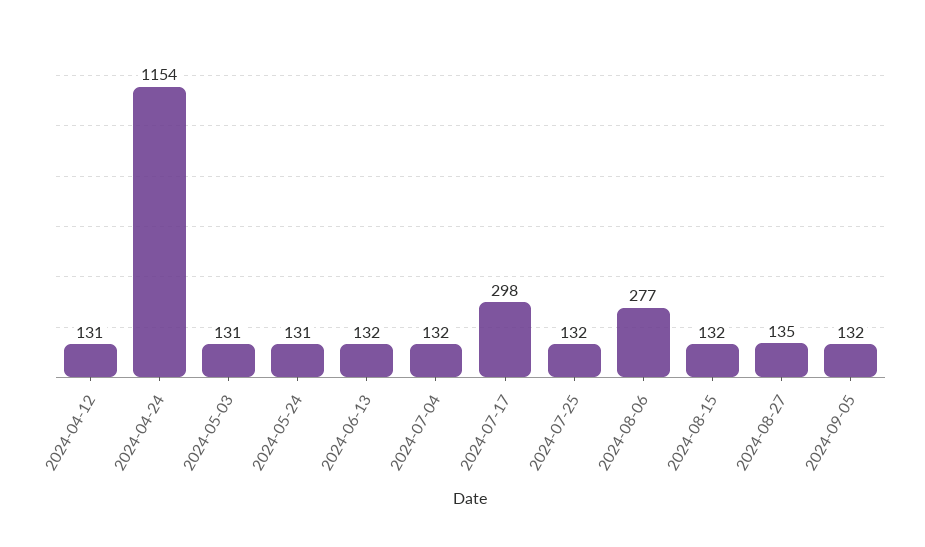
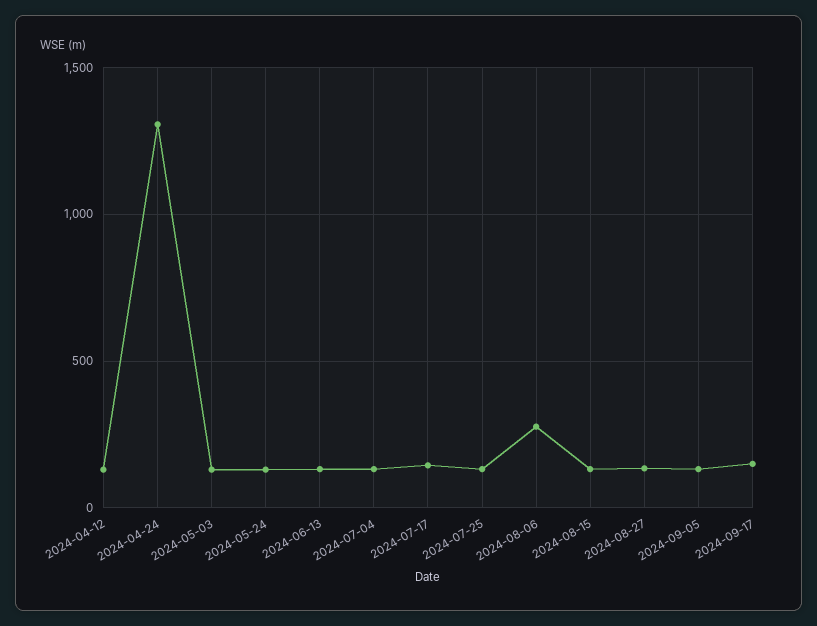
2024-04-24: 1154 -> 1300
2024-07-17: 298 -> 150
2024-09-17: none -> 150

